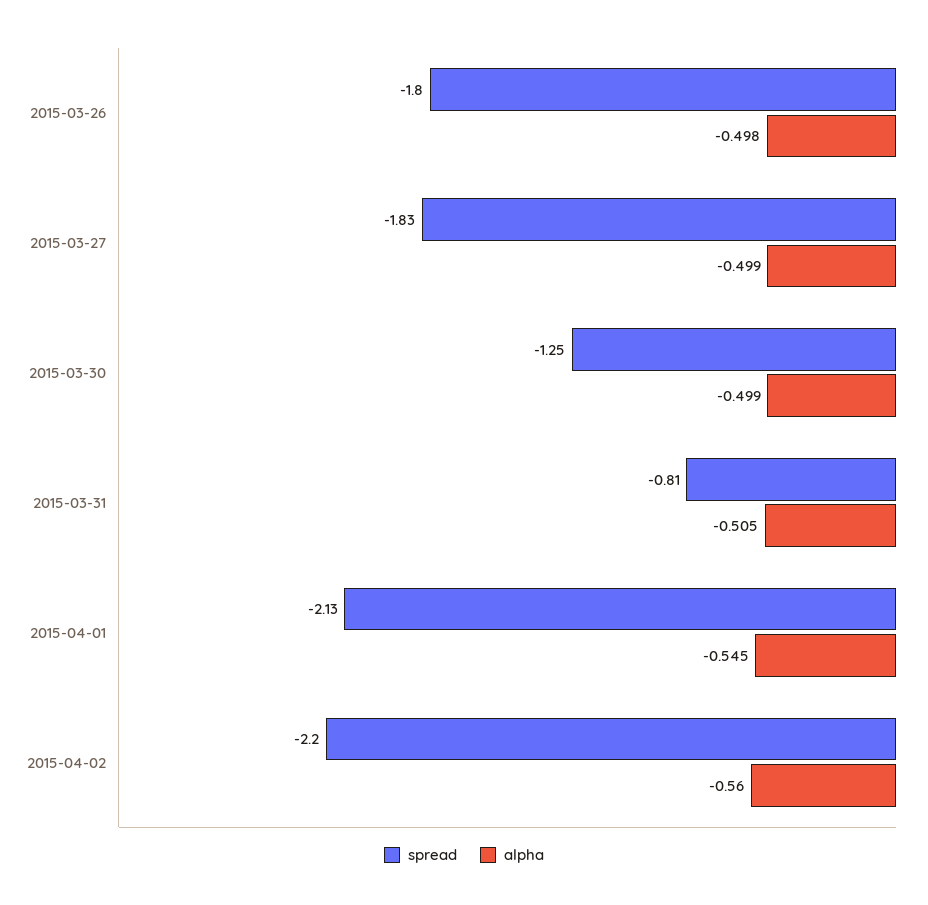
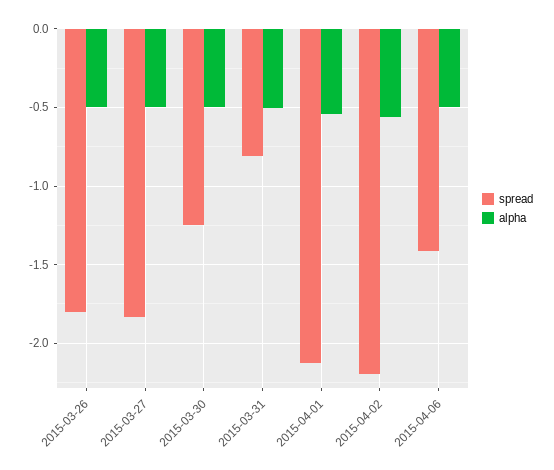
spread, 2015-04-06: none -> -1.4
alpha, 2015-04-06: none -> -0.5

